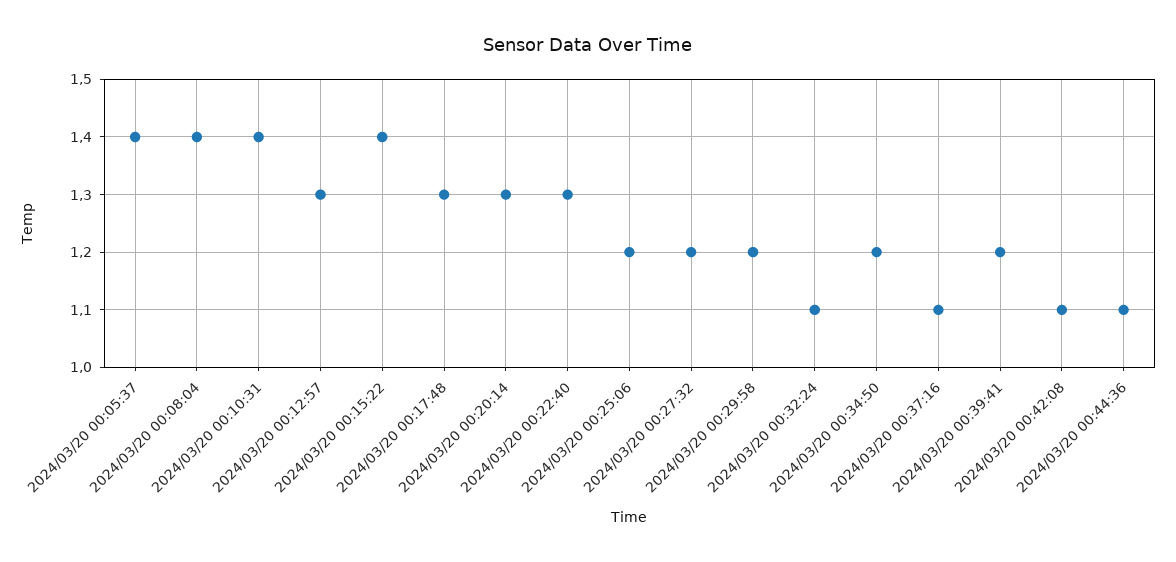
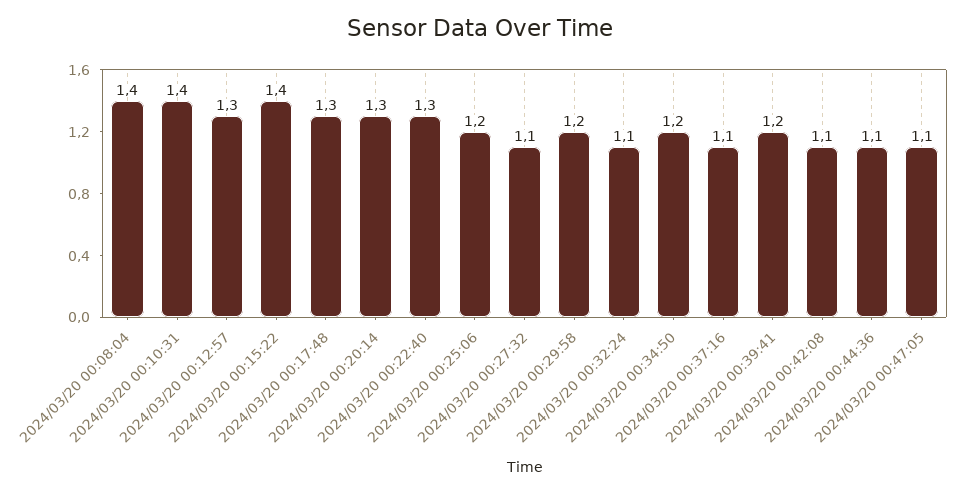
2024/03/20 00:05:37: 1.4 -> none
2024/03/20 00:27:32: 1.2 -> 1.1
2024/03/20 00:47:05: none -> 1.1

